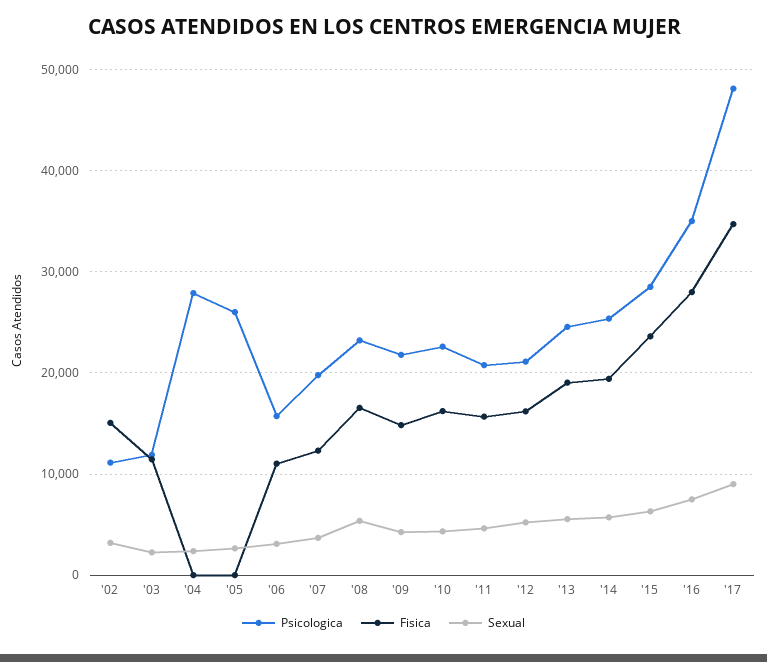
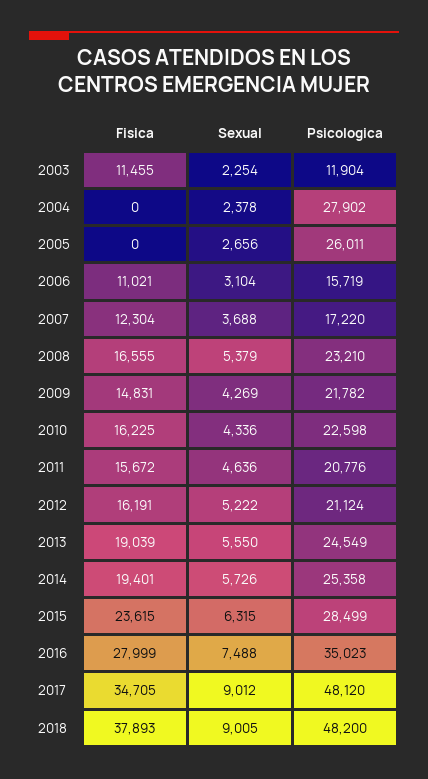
Psicologica, '02: 11000 -> none
Fisica, '02: 15000 -> none
Sexual, '02: 3000 -> none
Psicologica, '07: 20000 -> 17220
Fisica, 2018: none -> 37893
Sexual, 2018: none -> 9005
Psicologica, 2018: none -> 48200

